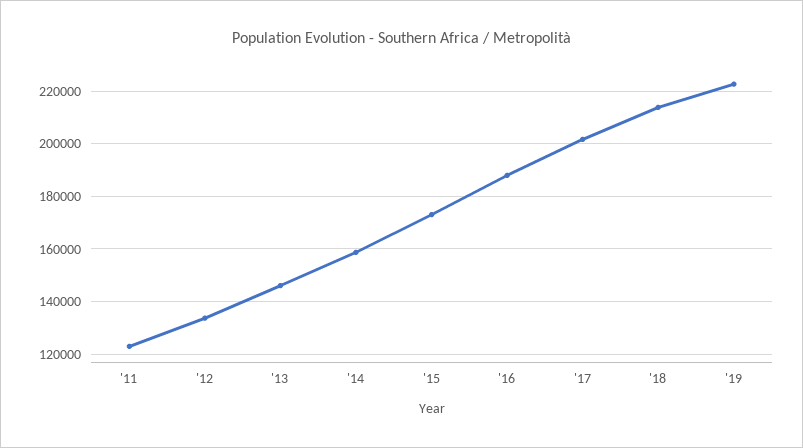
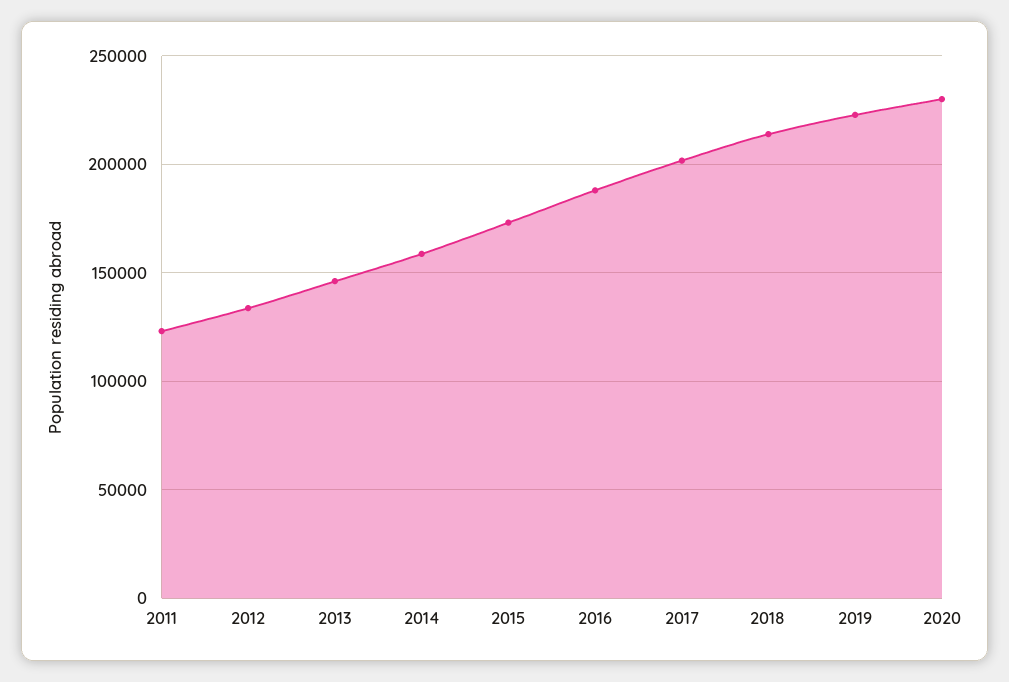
2020: none -> 230000

